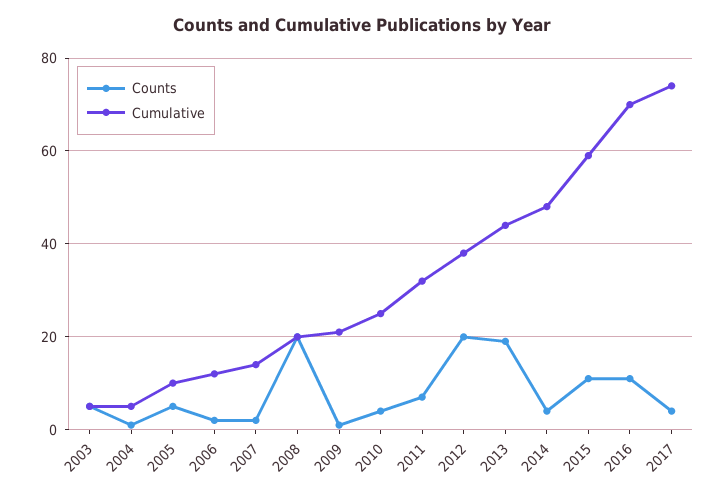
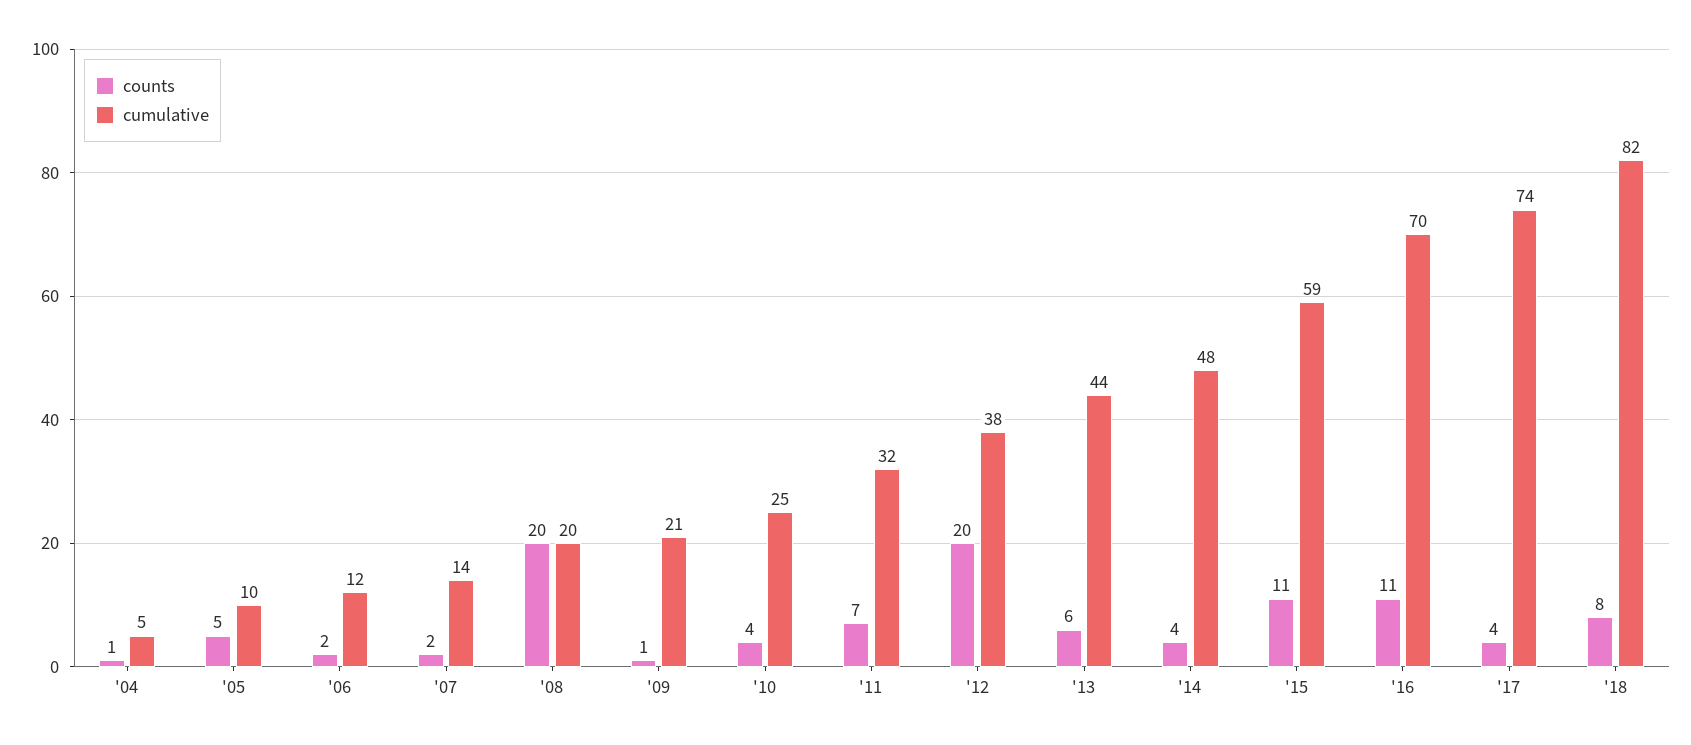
Counts, 2003: 5 -> none
Cumulative, 2003: 5 -> none
Counts, 2013: 20 -> 6
Counts, '18: none -> 8
Cumulative, '18: none -> 82

